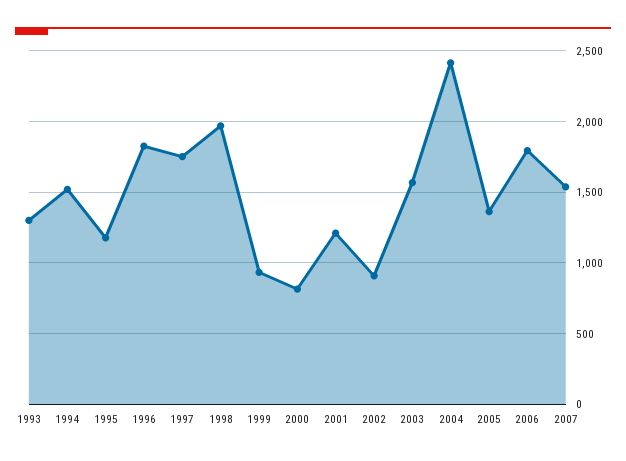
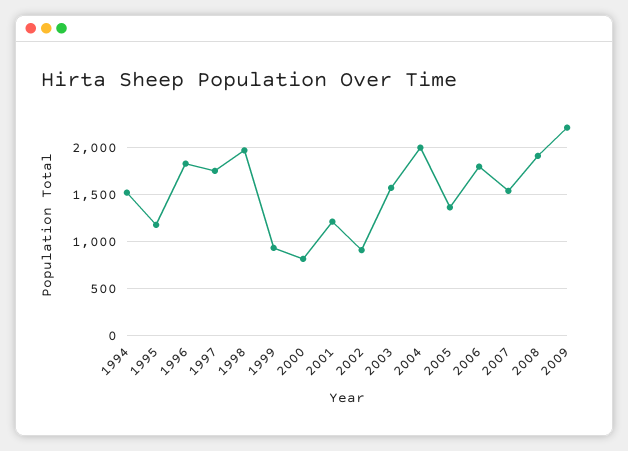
1993: 1300 -> none
2004: 2400 -> 2000
2008: none -> 1900
2009: none -> 2200

